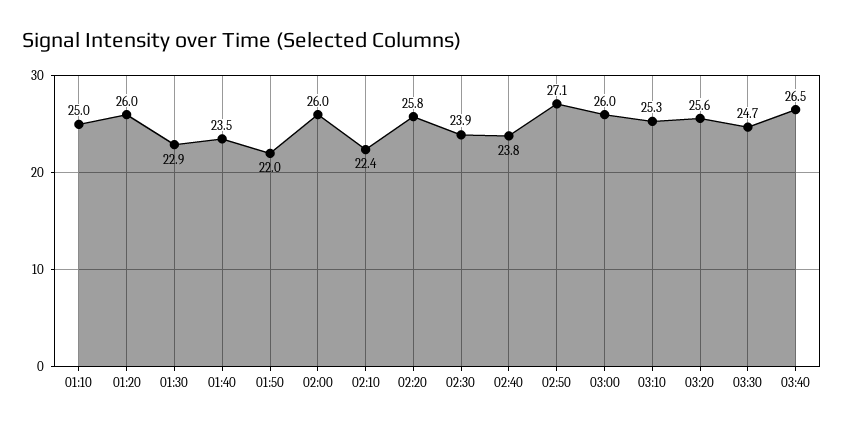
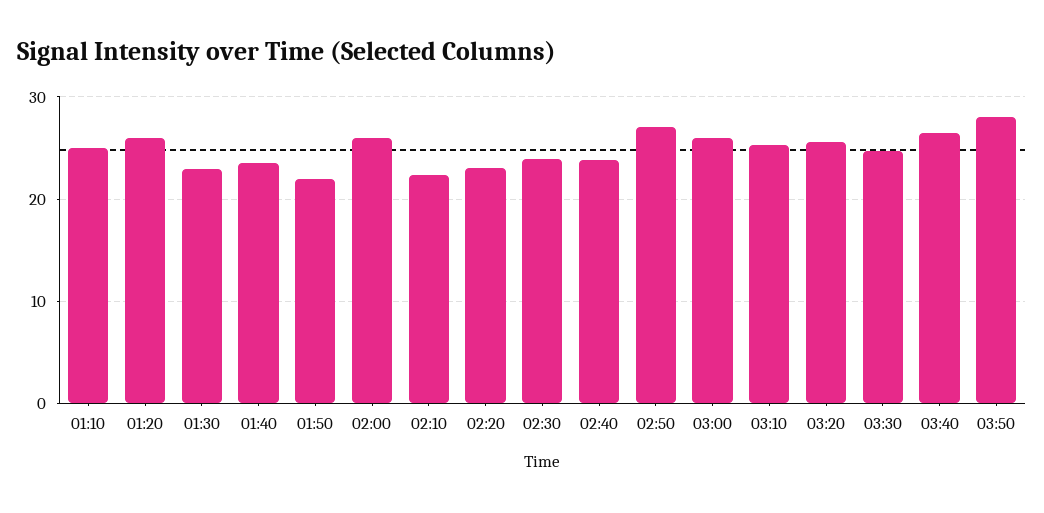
02:20: 25.8 -> 23
03:50: none -> 28

